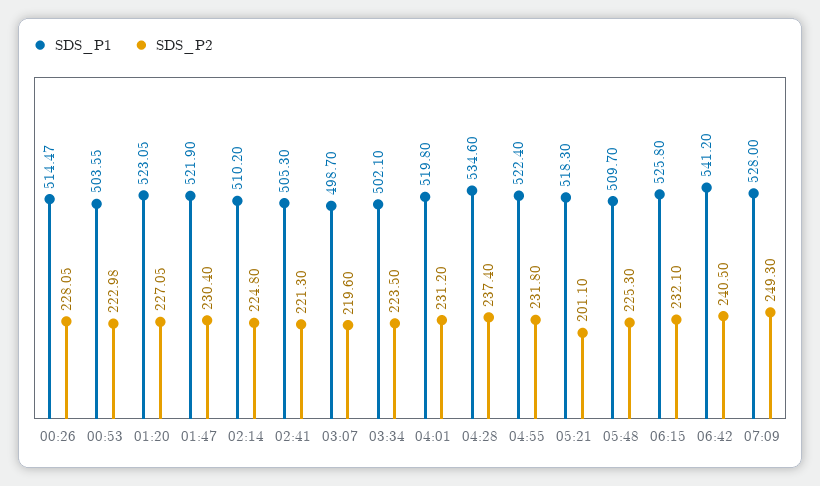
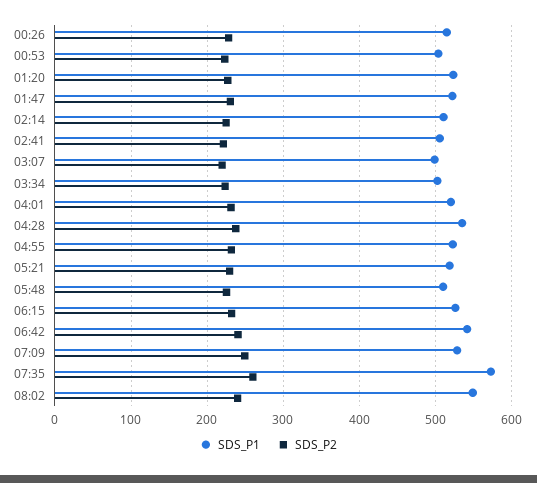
SDS_P2, 05:21: 201.1 -> 230
SDS_P1, 07:35: none -> 570
SDS_P2, 07:35: none -> 260
SDS_P1, 08:02: none -> 550
SDS_P2, 08:02: none -> 240

